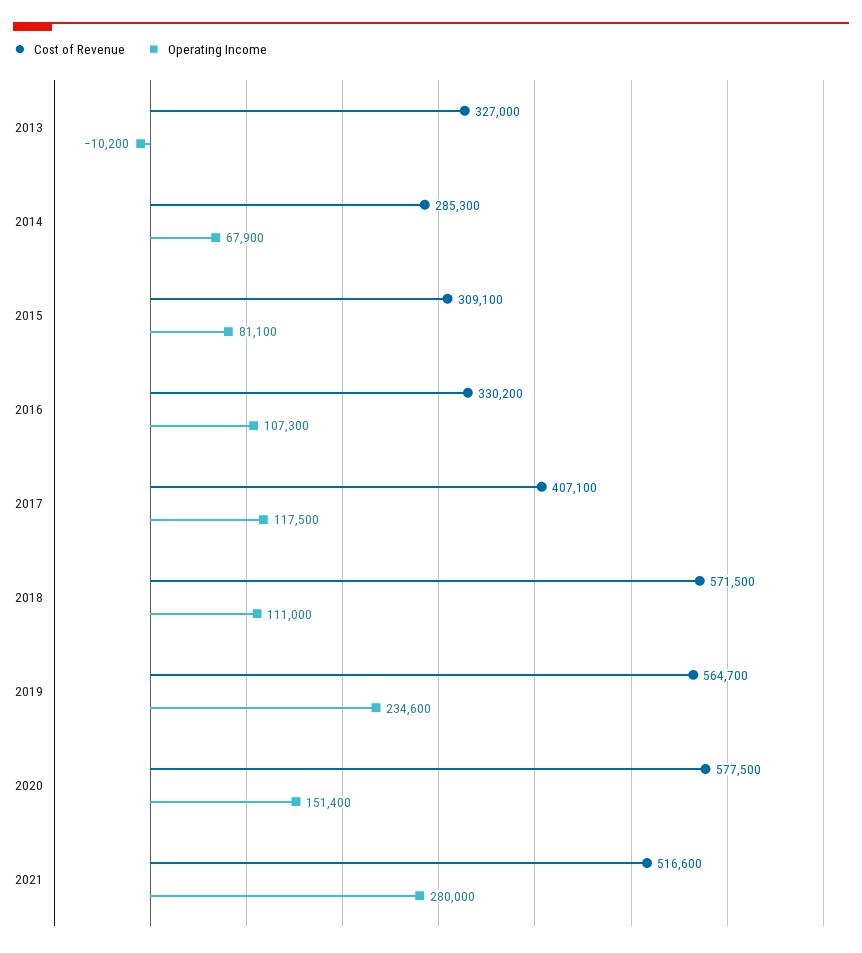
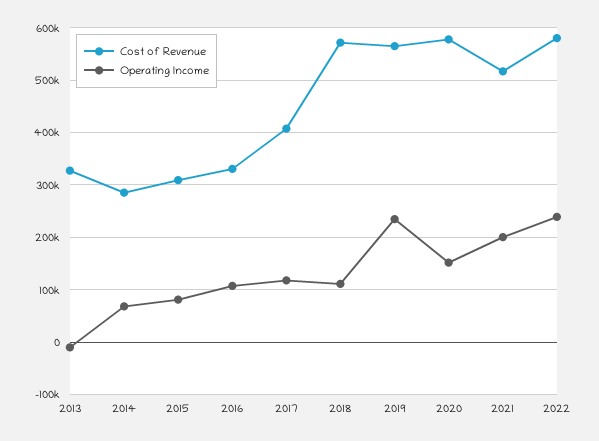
Operating Income, 2021: 280000 -> 200000
Cost of Revenue, 2022: none -> 580000
Operating Income, 2022: none -> 240000

